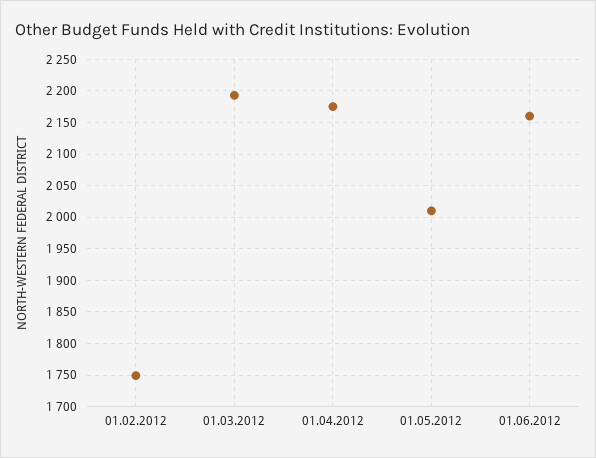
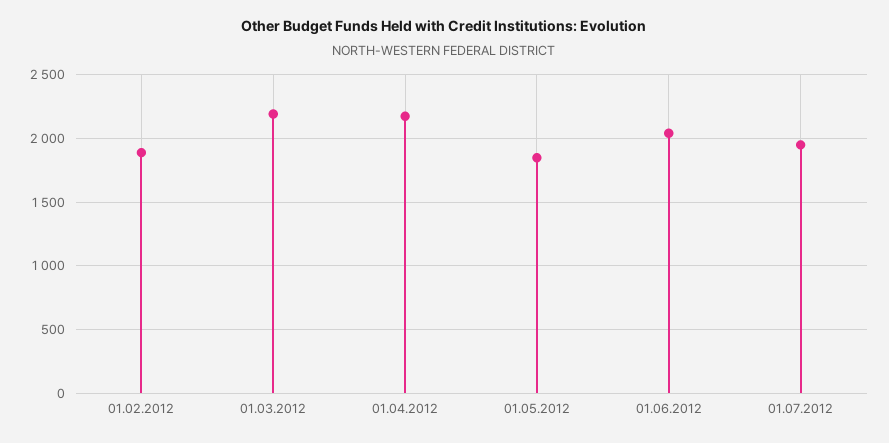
01.02.2012: 1750 -> 1900
01.05.2012: 2010 -> 1850
01.06.2012: 2160 -> 2050
01.07.2012: none -> 1950

